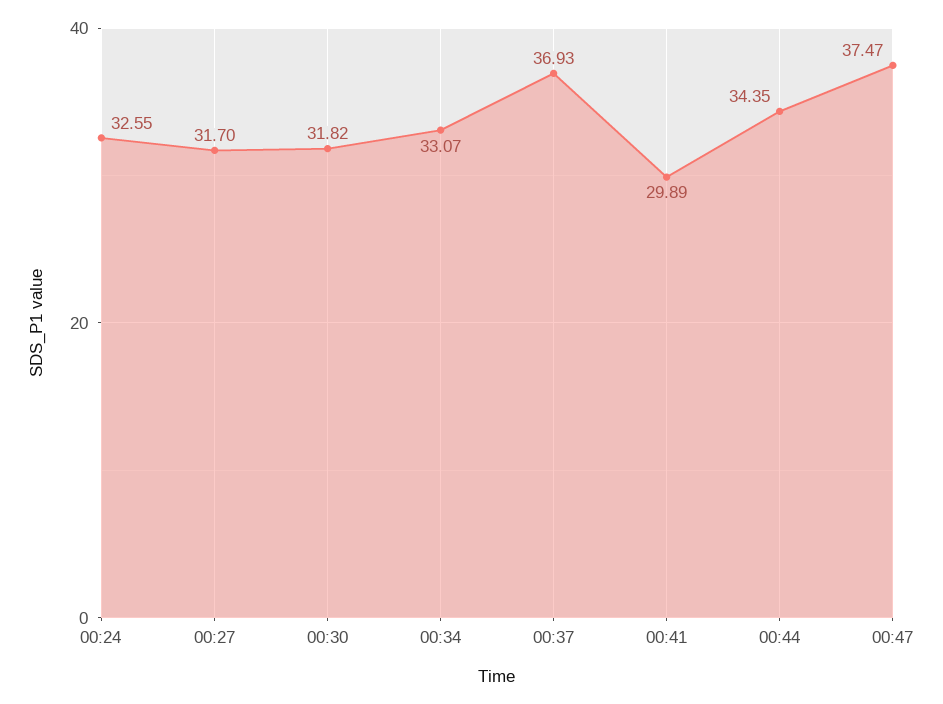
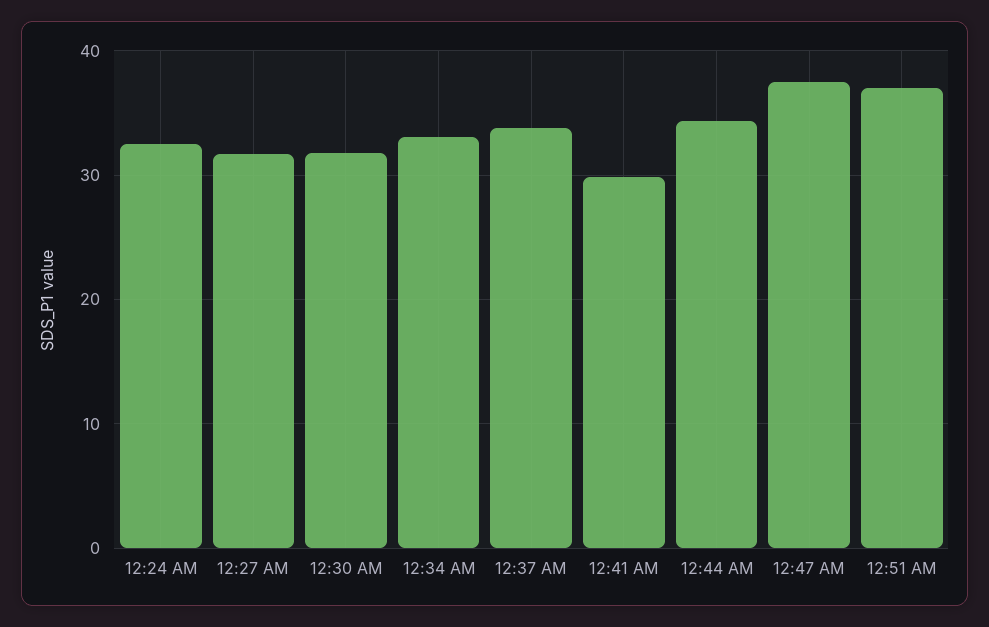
00:37: 36.93 -> 34
12:51 AM: none -> 37

